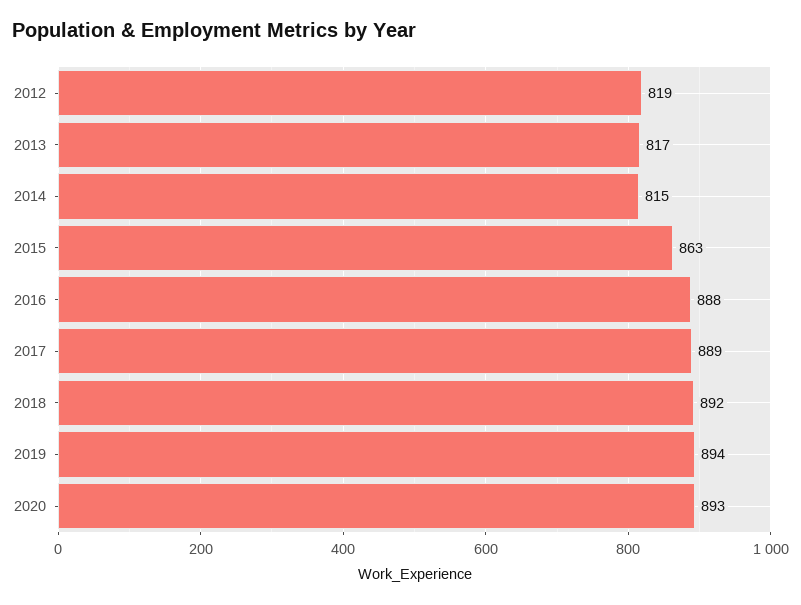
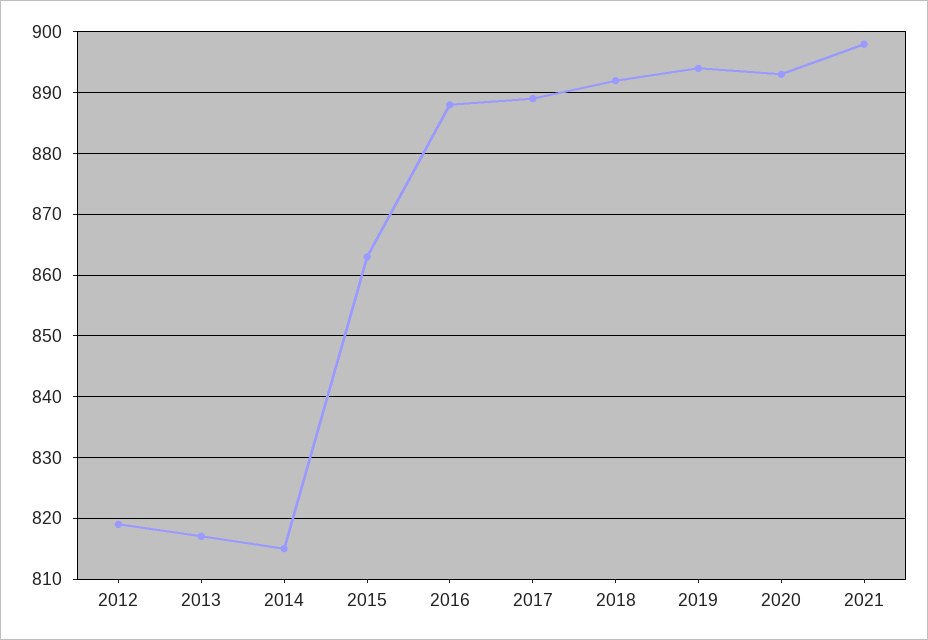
2021: none -> 898

